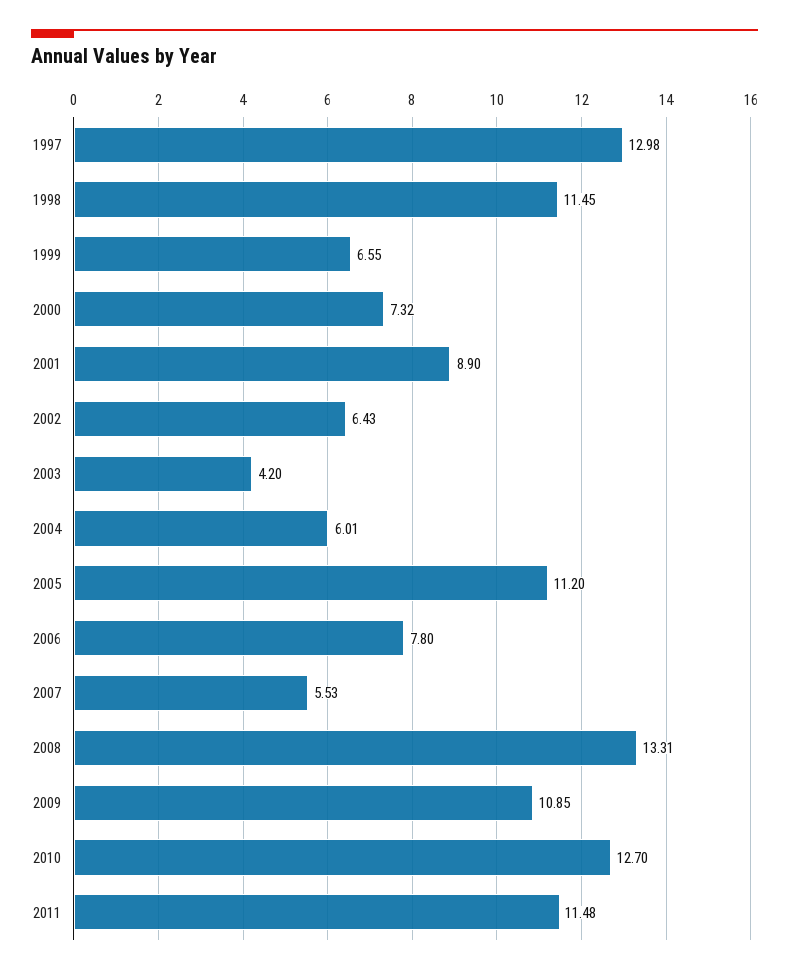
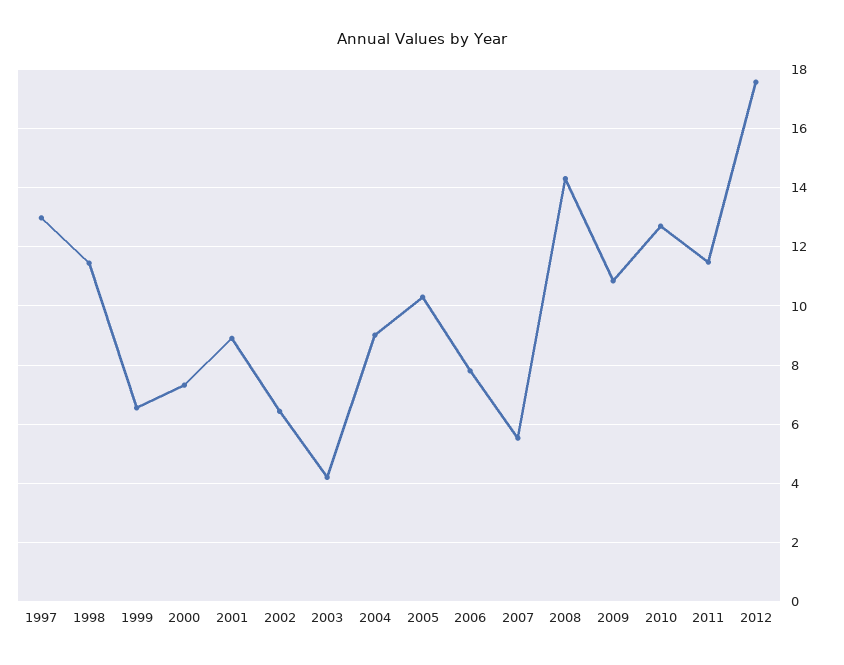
2004: 6.01 -> 9
2005: 11.2 -> 10.25
2008: 13.31 -> 14.25
2012: none -> 17.5

